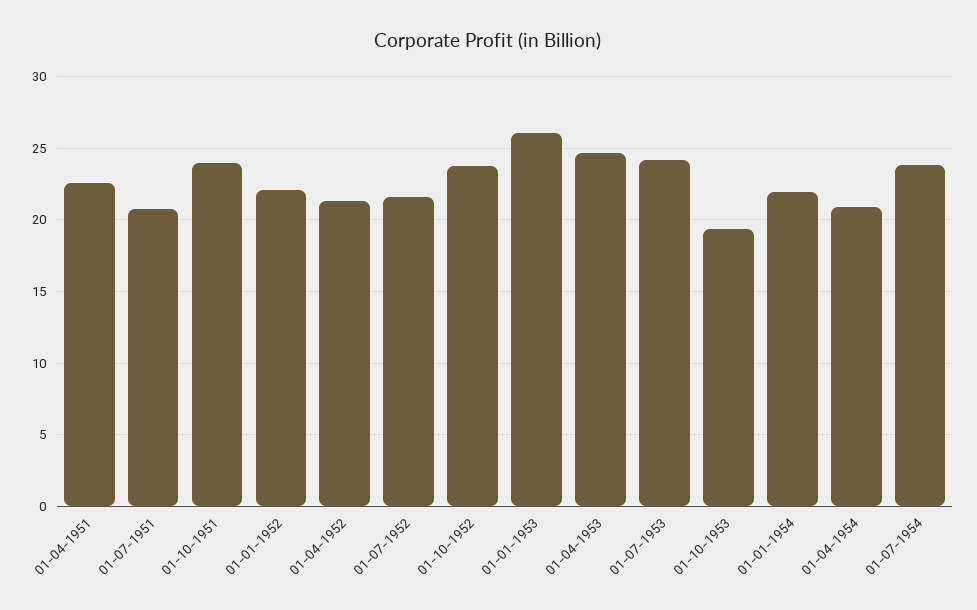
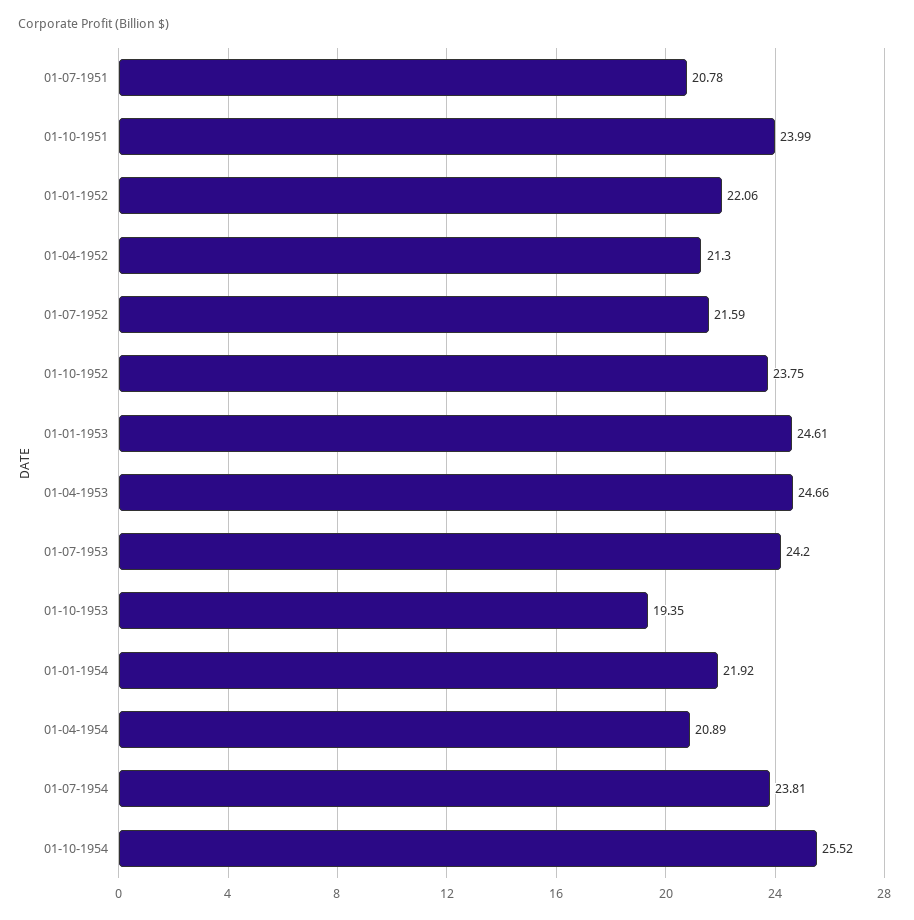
01-04-1951: 22.5 -> none
01-01-1953: 26 -> 24.61
01-10-1954: none -> 25.52

